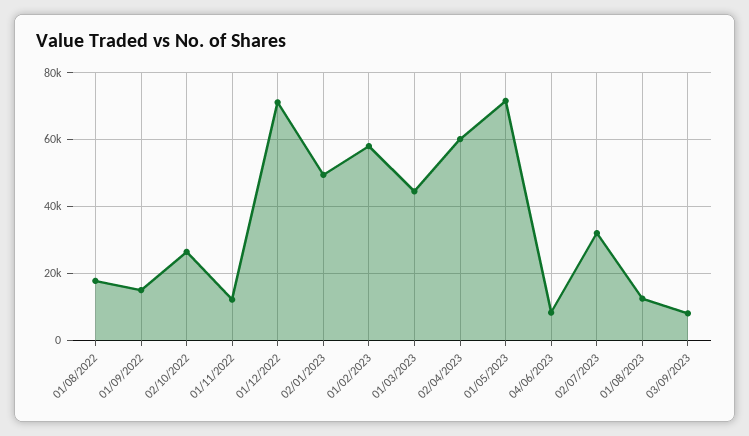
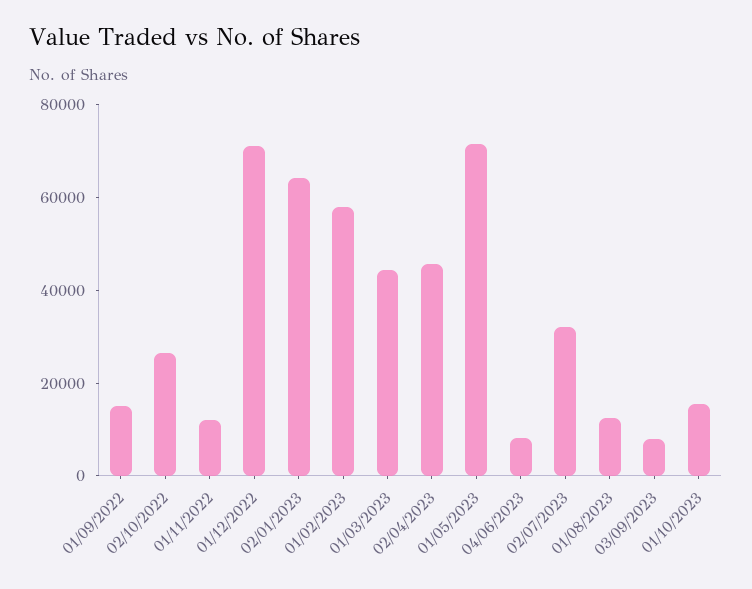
01/08/2022: 18000 -> none
02/01/2023: 50000 -> 65000
02/04/2023: 60000 -> 45000
01/10/2023: none -> 15000

